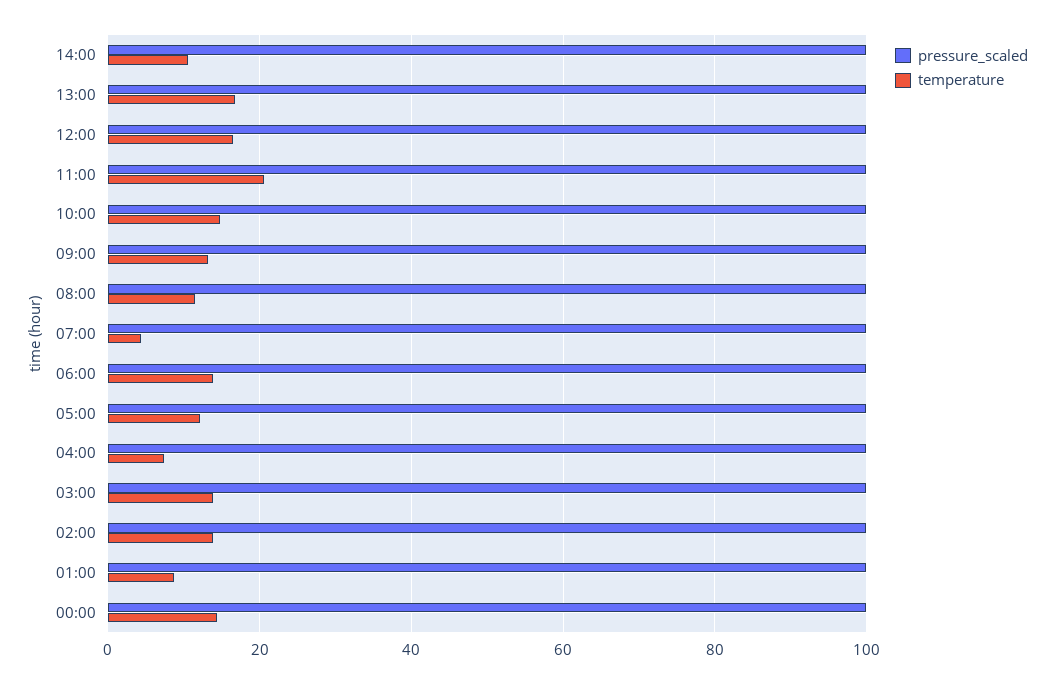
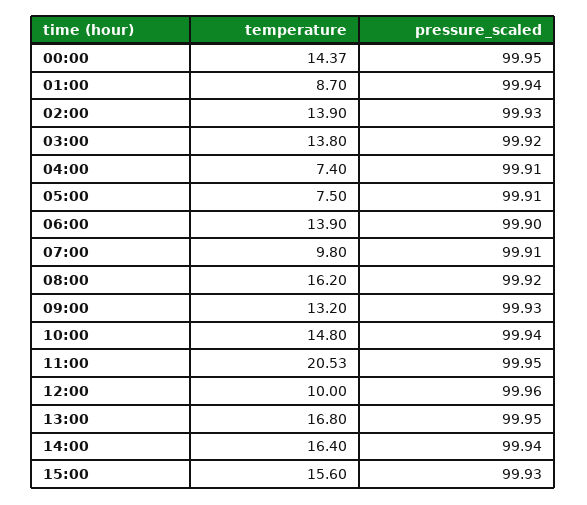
temperature, 14:00: 10 -> 16.4
temperature, 12:00: 16 -> 10
temperature, 08:00: 12 -> 16.2
temperature, 07:00: 4 -> 9.8
temperature, 05:00: 12 -> 7.5
temperature, 15:00: none -> 15.6
pressure_scaled, 15:00: none -> 99.93

